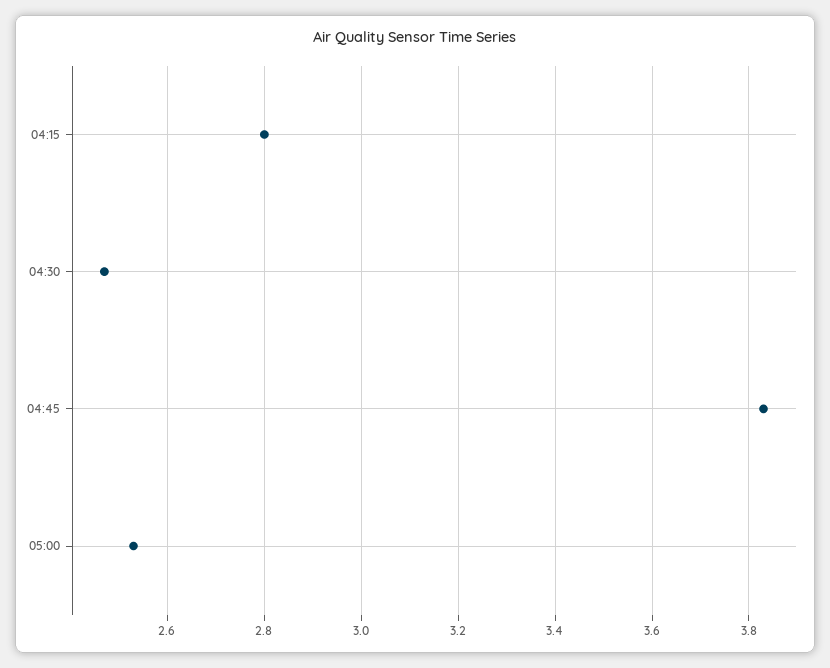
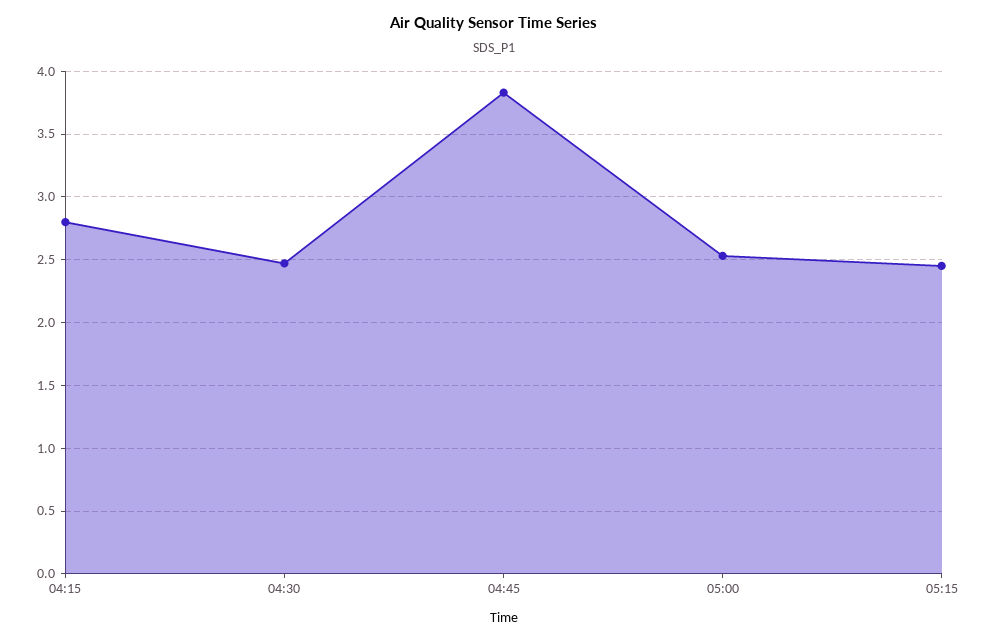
05:15: none -> 2.45

